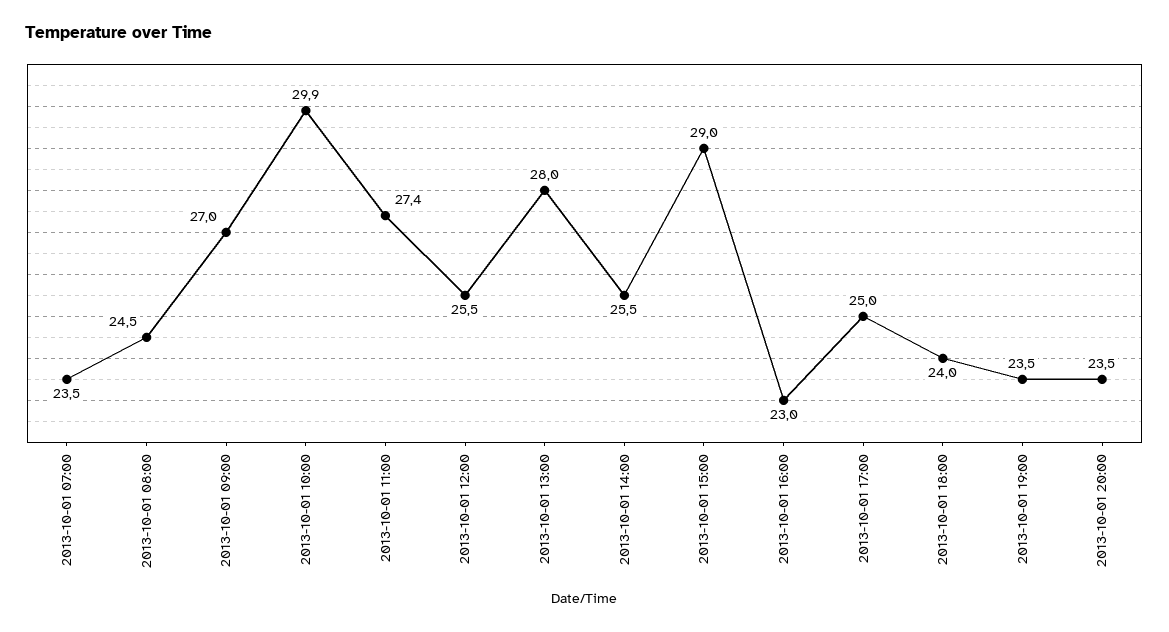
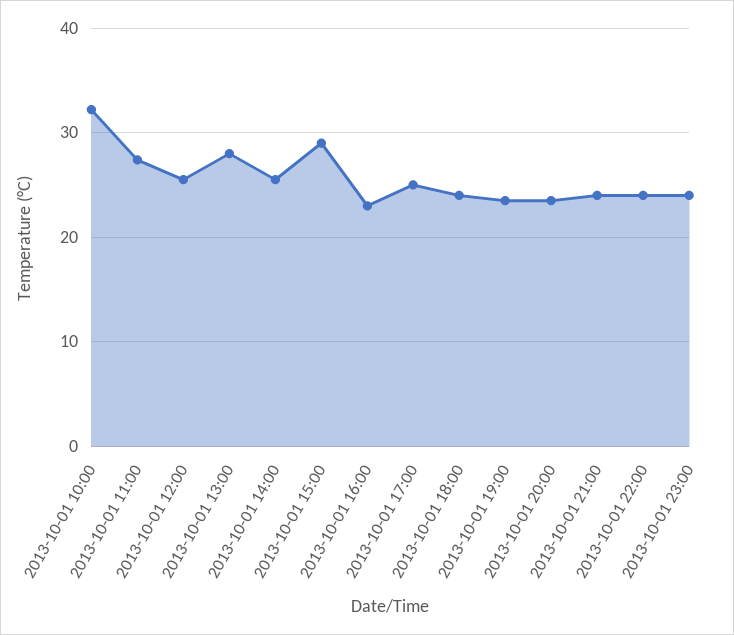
2013-10-01 07:00: 23.5 -> none
2013-10-01 08:00: 24.5 -> none
2013-10-01 09:00: 27 -> none
2013-10-01 10:00: 29.9 -> 32
2013-10-01 21:00: none -> 24
2013-10-01 22:00: none -> 24
2013-10-01 23:00: none -> 24

